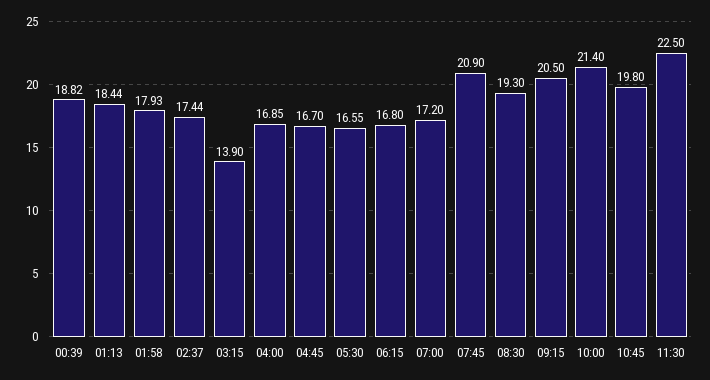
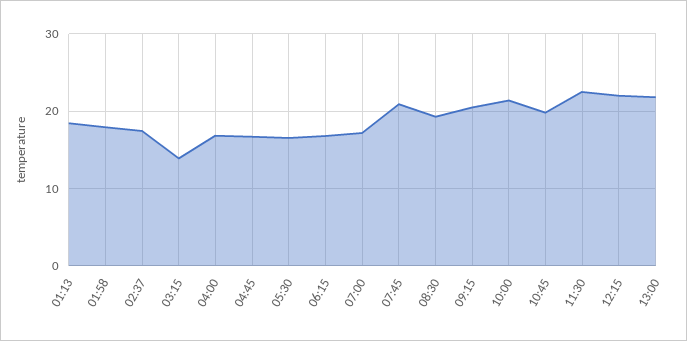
00:39: 18.82 -> none
12:15: none -> 22
13:00: none -> 22

